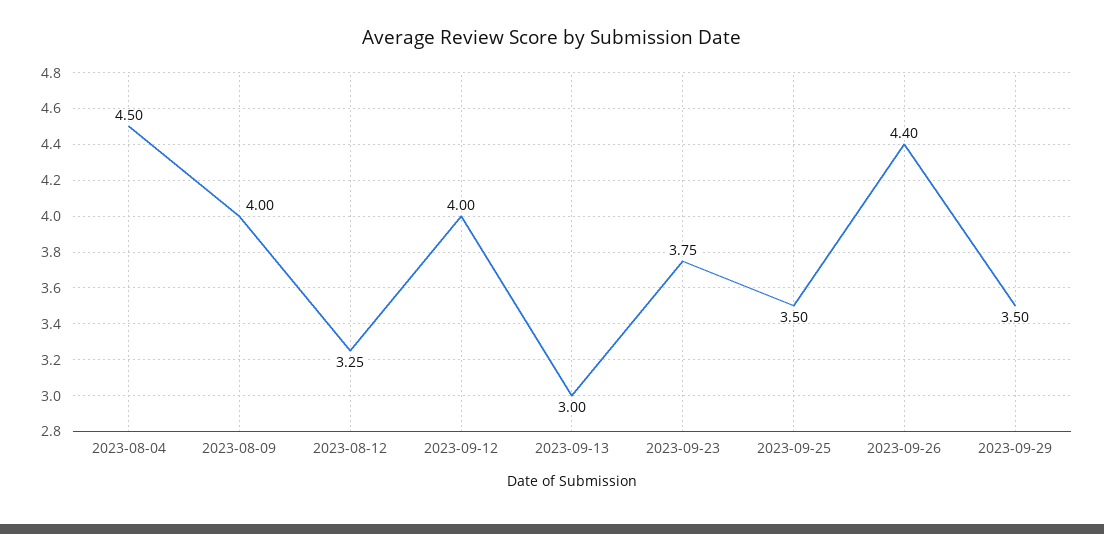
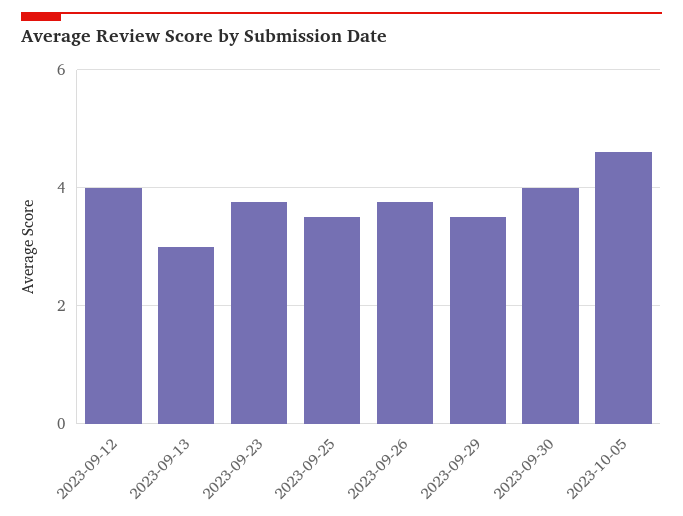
2023-08-04: 4.5 -> none
2023-08-09: 4 -> none
2023-08-12: 3.25 -> none
2023-09-26: 4.4 -> 3.8
2023-09-30: none -> 4
2023-10-05: none -> 4.6

